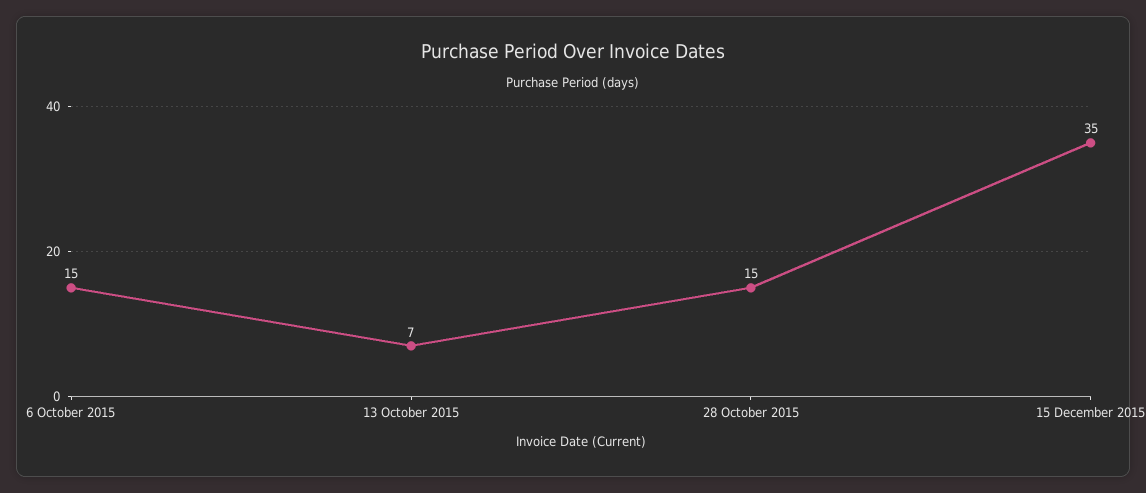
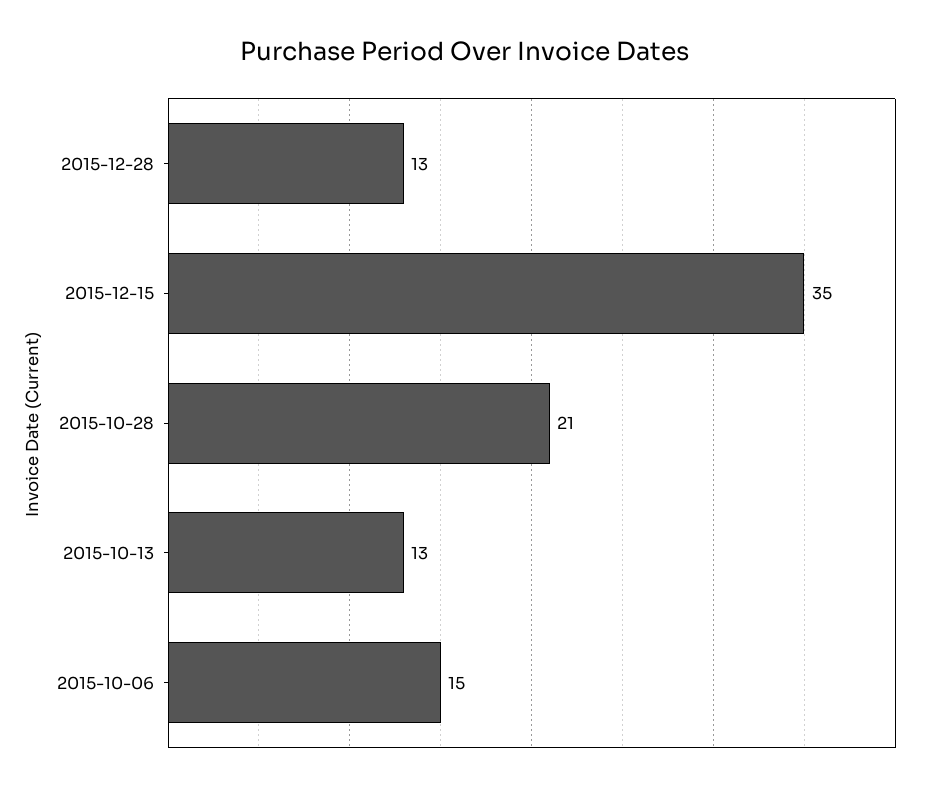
13 October 2015: 7 -> 13
28 October 2015: 15 -> 21
2015-12-28: none -> 13

